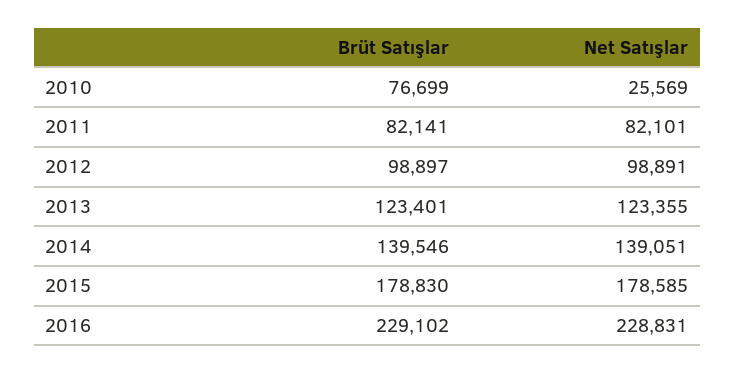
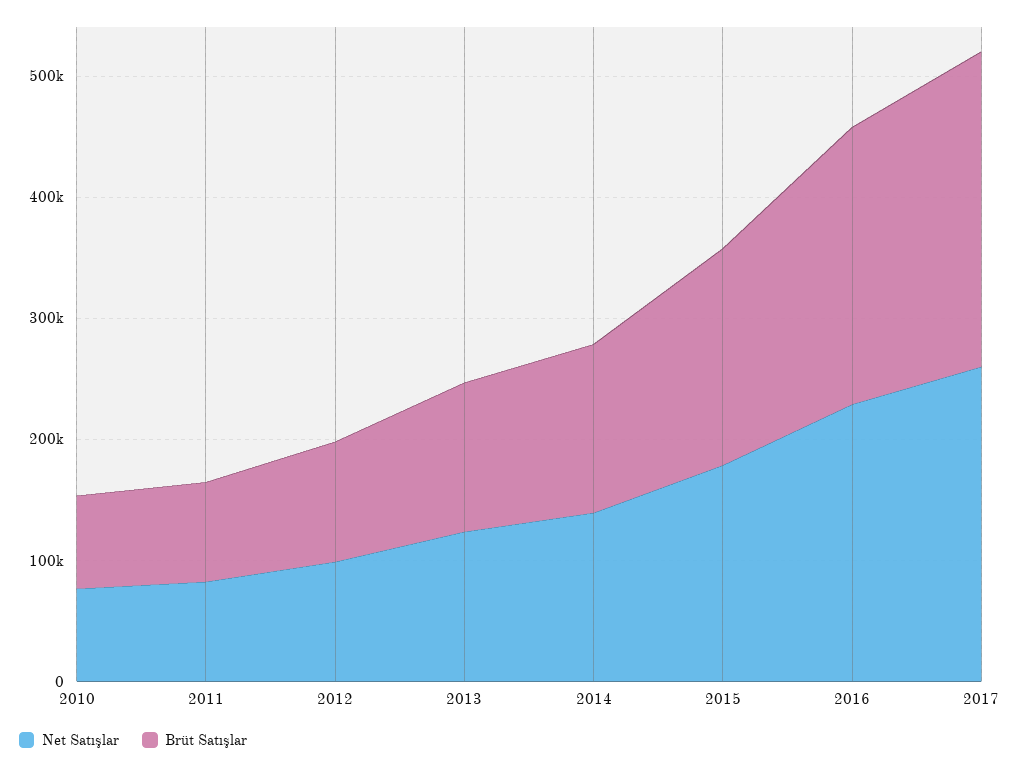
Net Satışlar, 2010: 25569 -> 80000
Net Satışlar, 2017: none -> 260000
Brüt Satışlar, 2017: none -> 260000

